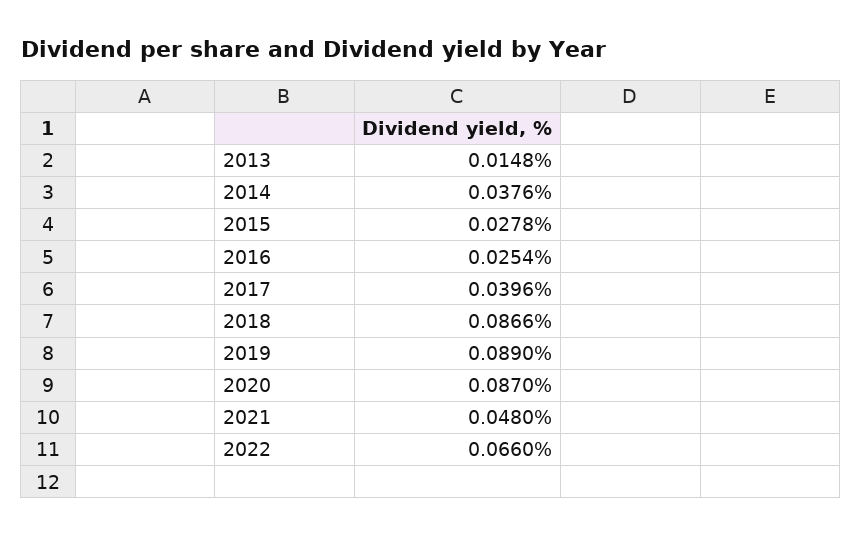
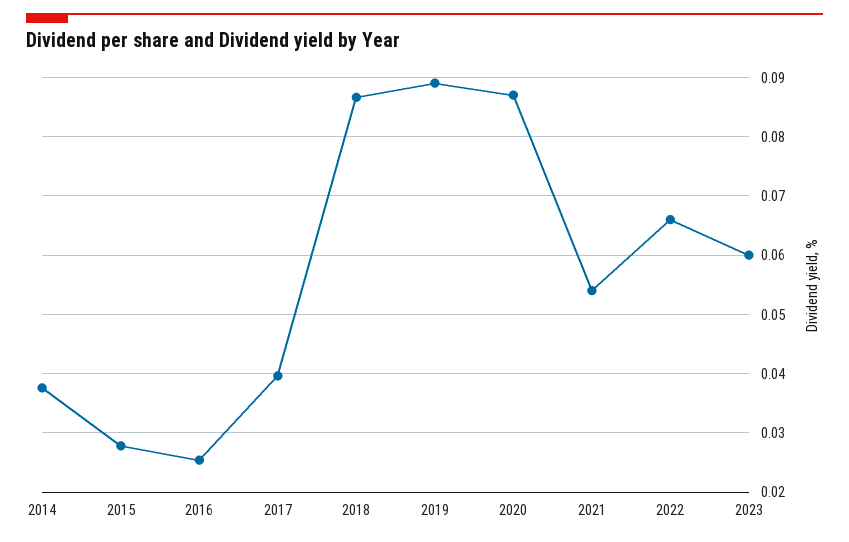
2013: 0.0148 -> none
2021: 0.048 -> 0.054
2023: none -> 0.06

